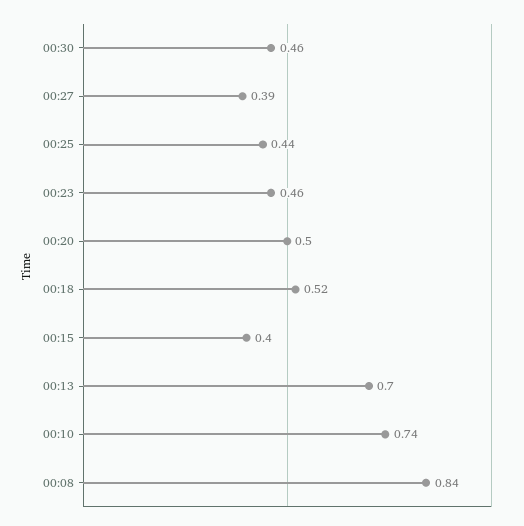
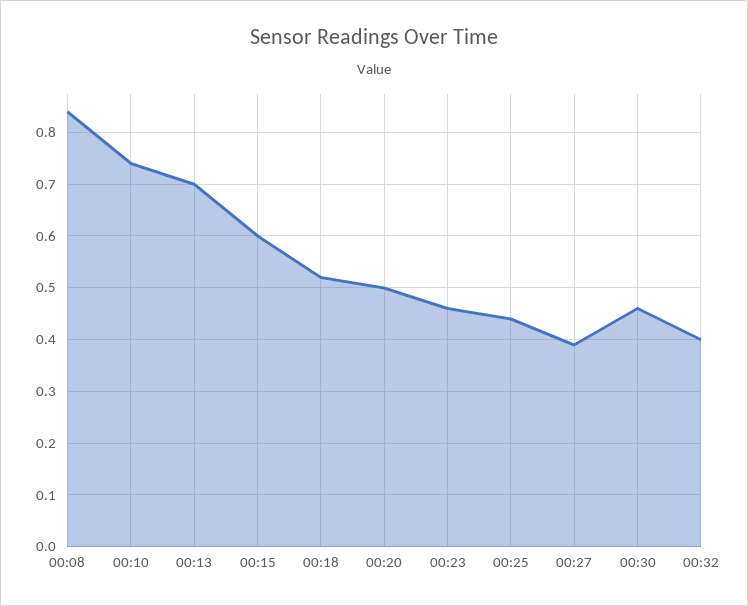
00:15: 0.4 -> 0.6
00:32: none -> 0.4

